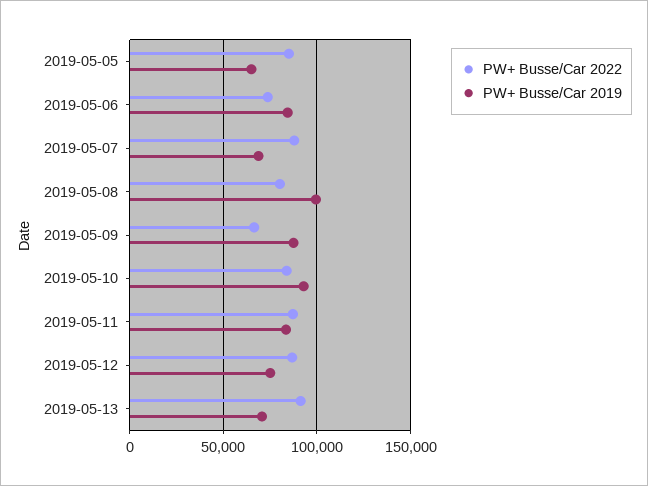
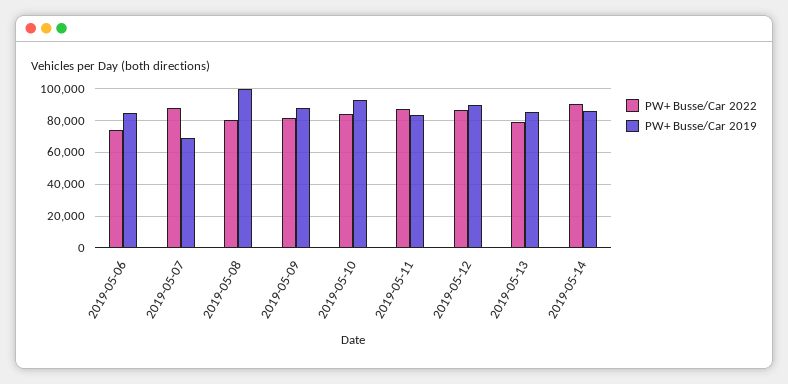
PW+ Busse/Car 2022, 2019-05-05: 85000 -> none
PW+ Busse/Car 2019, 2019-05-05: 65000 -> none
PW+ Busse/Car 2022, 2019-05-09: 65000 -> 80000
PW+ Busse/Car 2019, 2019-05-12: 75000 -> 90000
PW+ Busse/Car 2022, 2019-05-13: 90000 -> 80000
PW+ Busse/Car 2019, 2019-05-13: 70000 -> 85000
PW+ Busse/Car 2022, 2019-05-14: none -> 90000
PW+ Busse/Car 2019, 2019-05-14: none -> 85000

